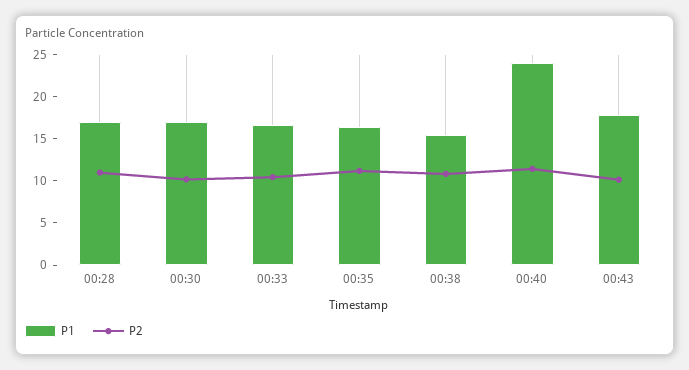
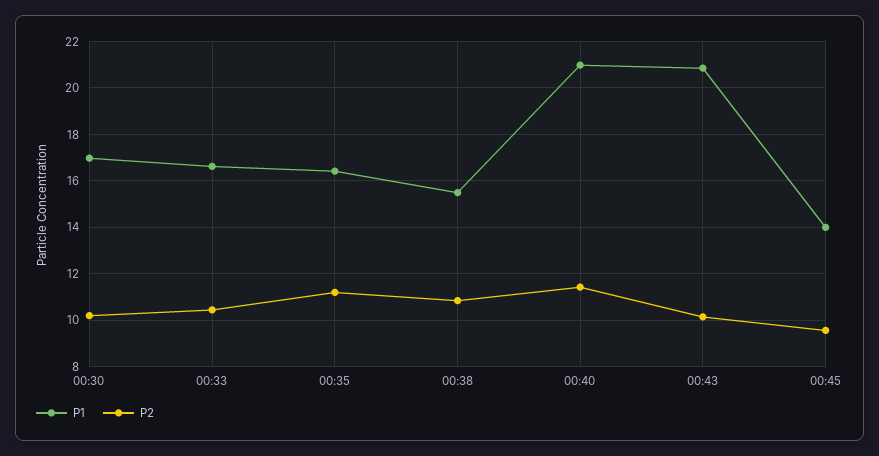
P1, 00:28: 17 -> none
P2, 00:28: 11 -> none
P1, 00:40: 24 -> 21
P1, 00:43: 18 -> 21
P1, 00:45: none -> 14
P2, 00:45: none -> 9.5

